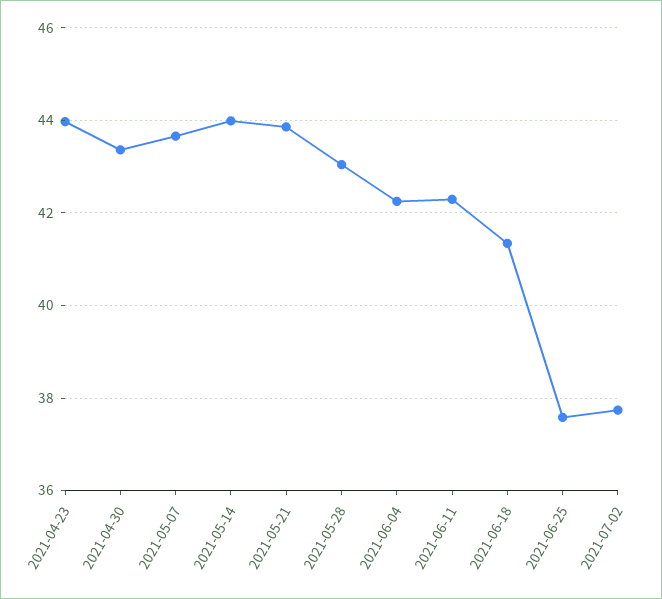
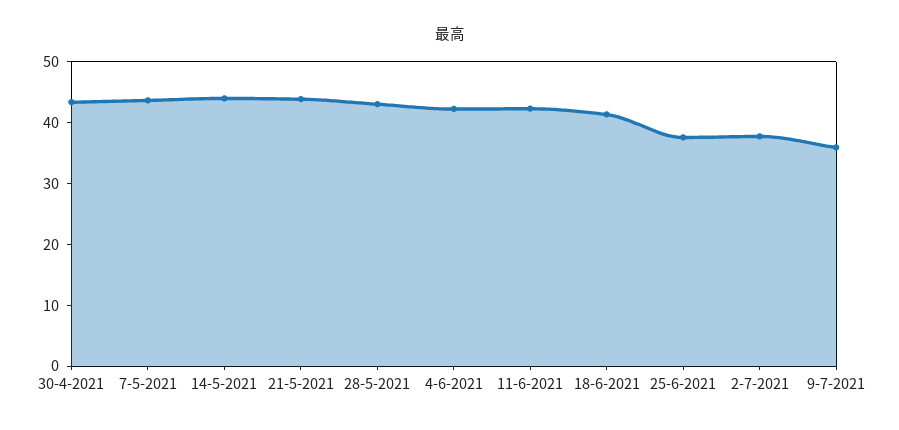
2021-04-23: 44 -> none
9-7-2021: none -> 36

